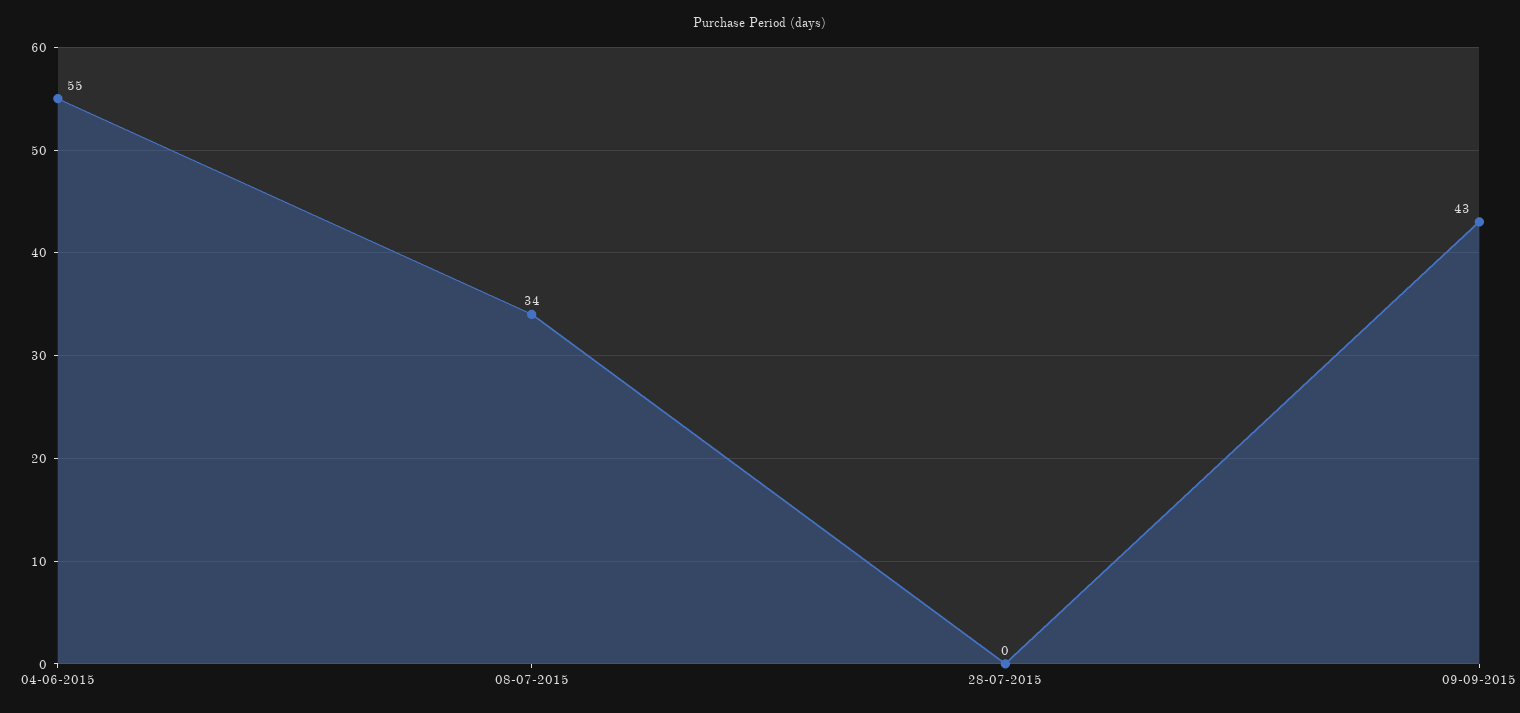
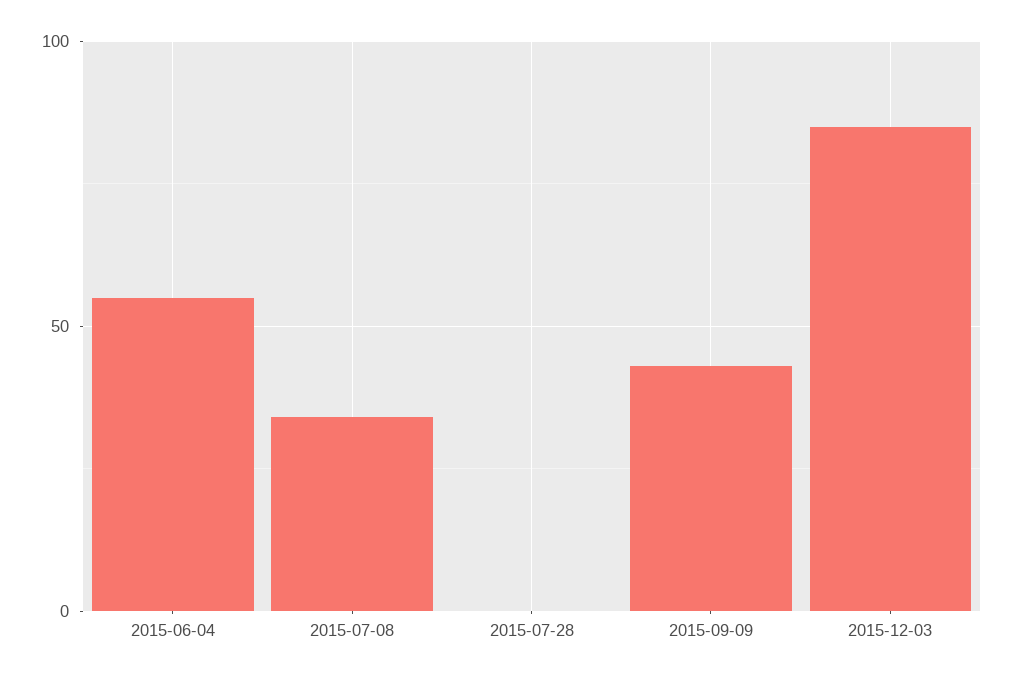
2015-12-03: none -> 85

